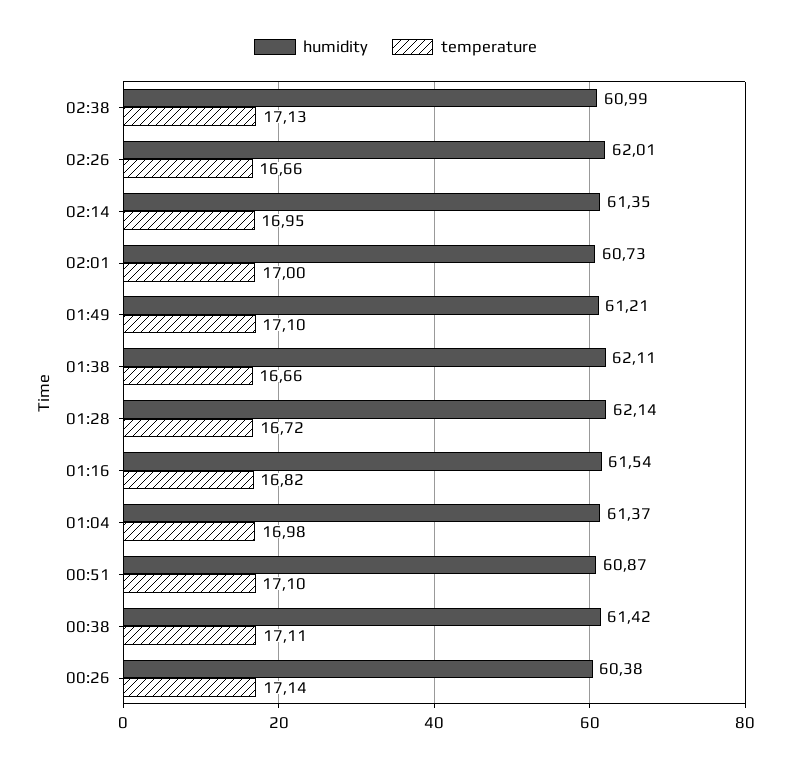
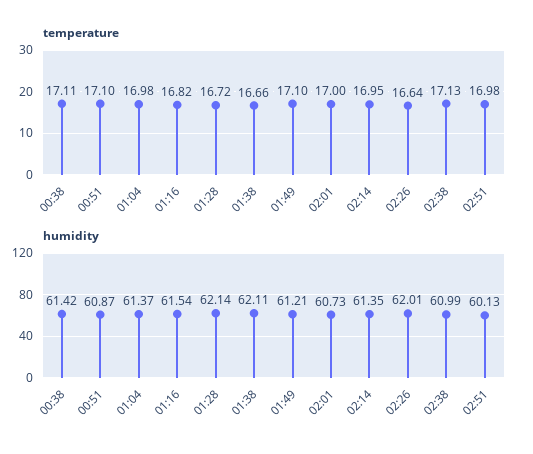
temperature, 02:26: 16.66 -> 16.64
humidity, 00:26: 60.38 -> none
temperature, 00:26: 17.14 -> none
temperature, 02:51: none -> 16.98
humidity, 02:51: none -> 60.13

